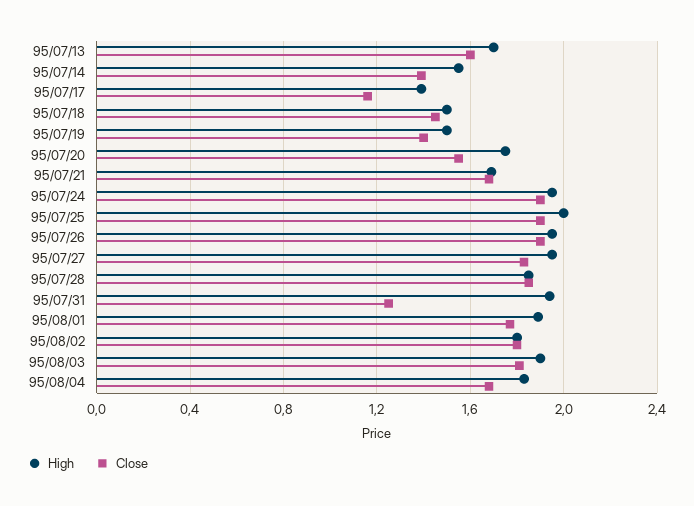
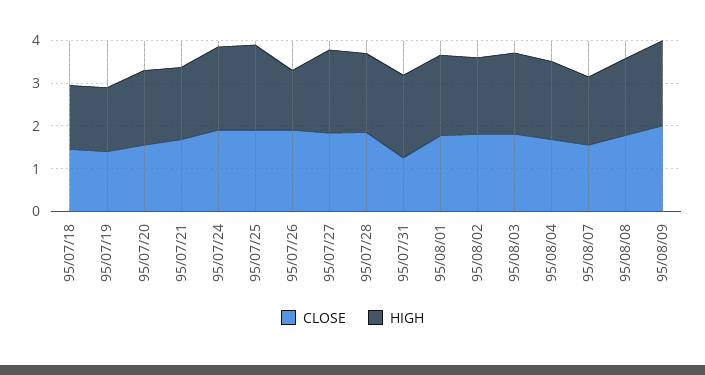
High, 95/07/13: 1.7 -> none
Close, 95/07/13: 1.6 -> none
High, 95/07/14: 1.55 -> none
Close, 95/07/14: 1.4 -> none
High, 95/07/17: 1.4 -> none
Close, 95/07/17: 1.15 -> none
High, 95/07/26: 1.95 -> 1.4
Close, 95/08/07: none -> 1.6
High, 95/08/07: none -> 1.6
Close, 95/08/08: none -> 1.8
High, 95/08/08: none -> 1.8
Close, 95/08/09: none -> 2
High, 95/08/09: none -> 2

